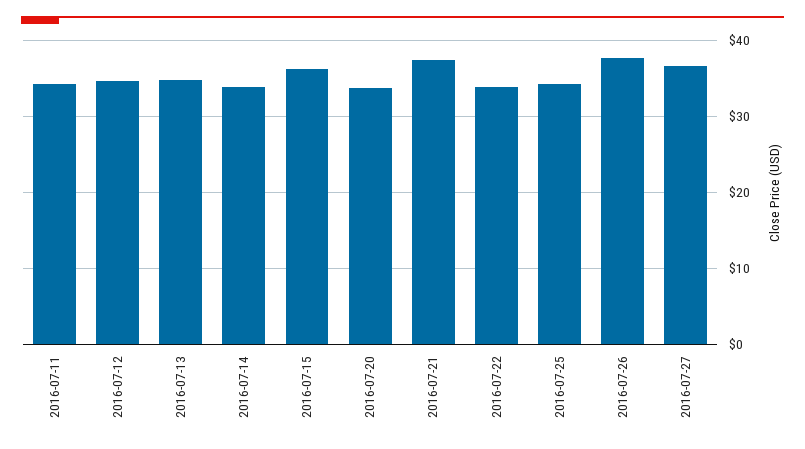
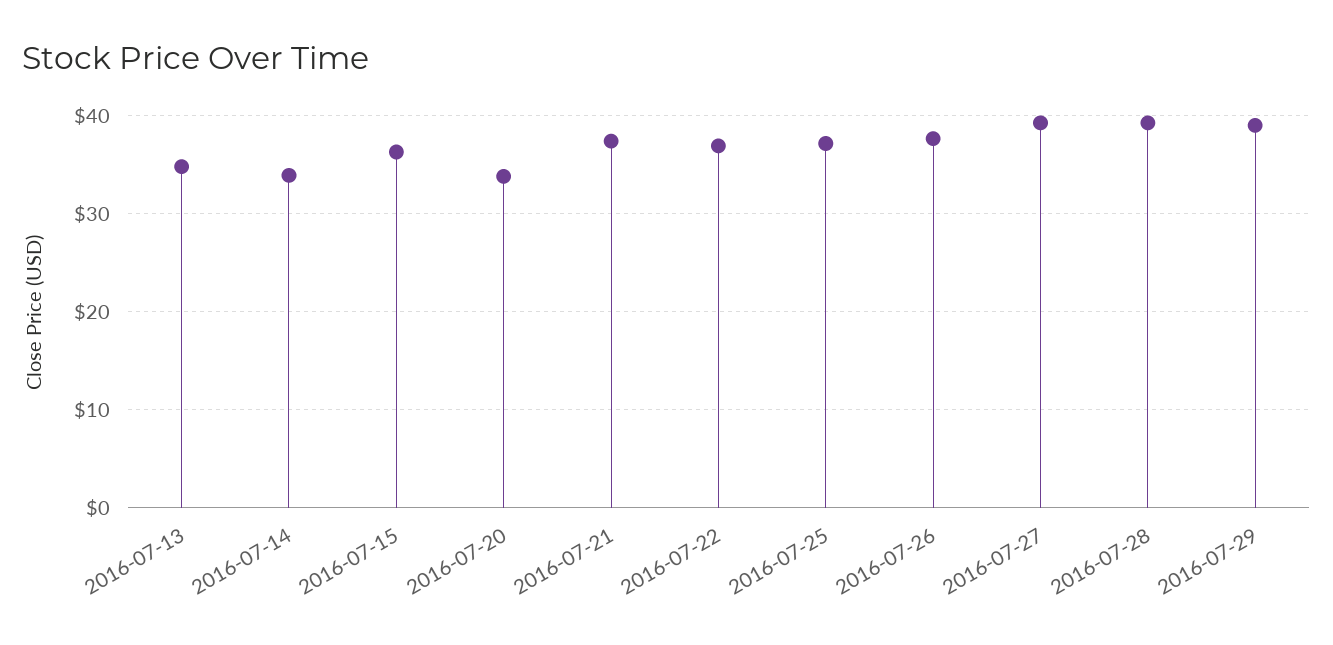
2016-07-11: 34 -> none
2016-07-12: 35 -> none
2016-07-22: 34 -> 37
2016-07-25: 34 -> 37
2016-07-27: 37 -> 39
2016-07-28: none -> 39
2016-07-29: none -> 39

